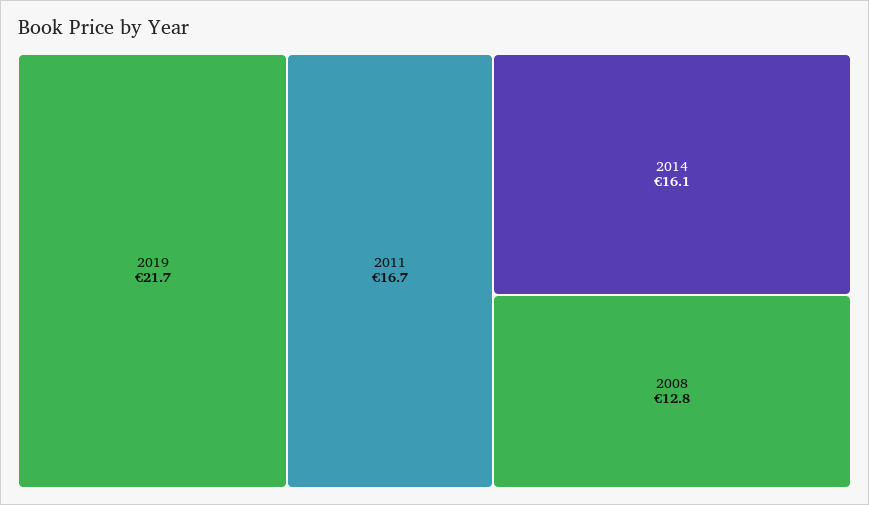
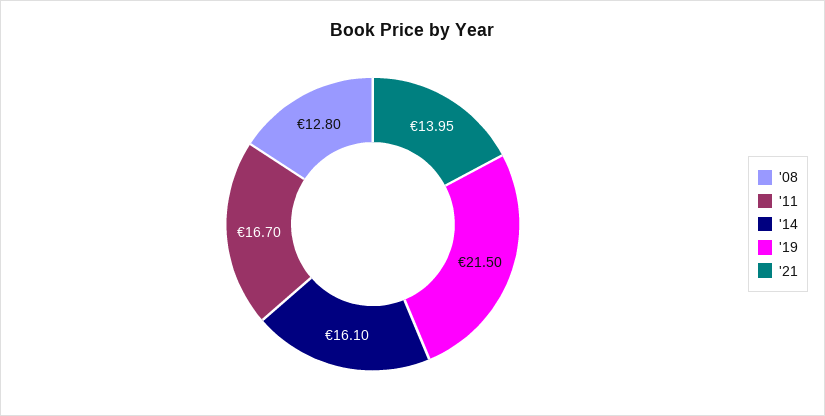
2019: 21.7 -> 21.5
'21: none -> 13.95

